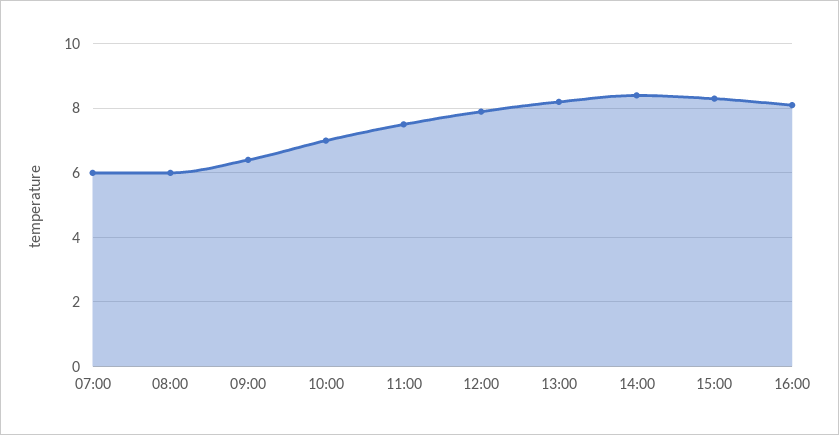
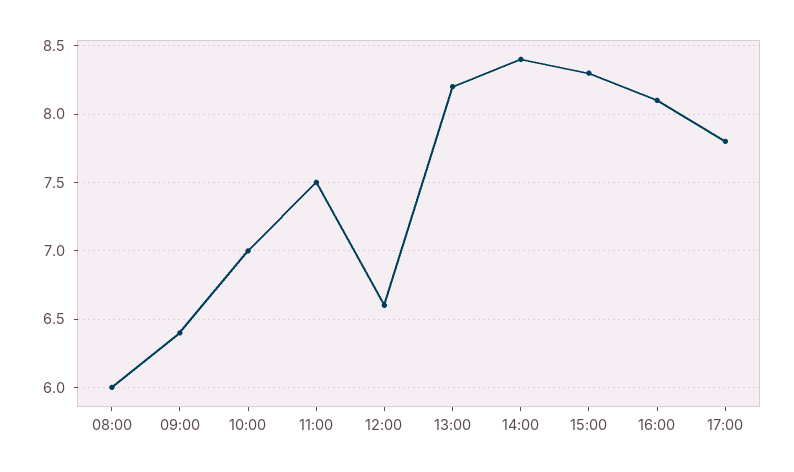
07:00: 6 -> none
12:00: 8 -> 6.6
17:00: none -> 7.8

